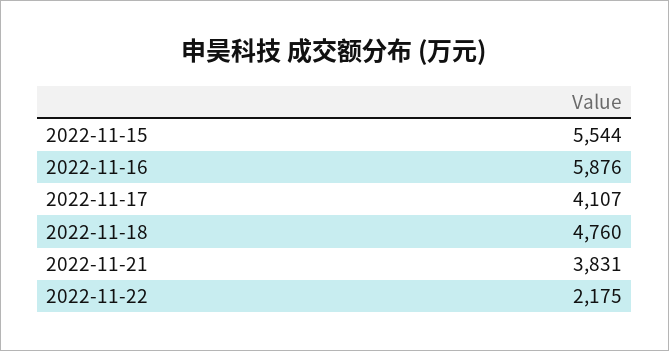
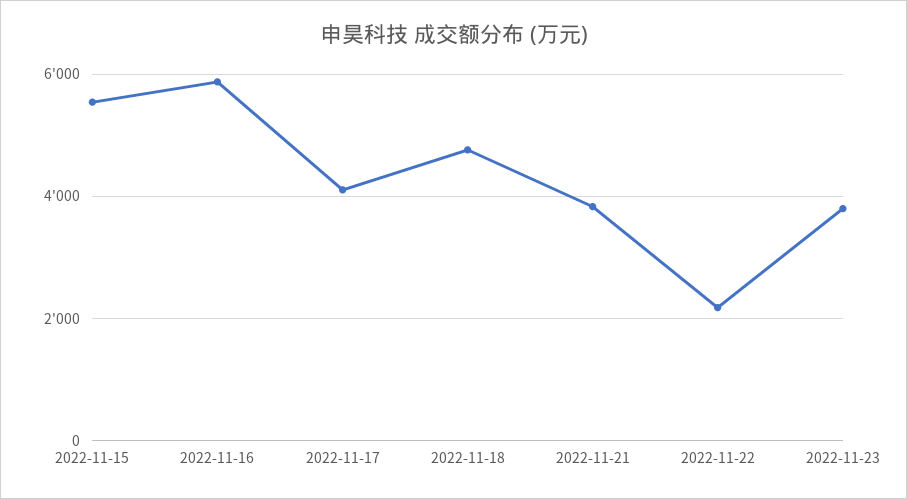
2022-11-23: none -> 3800

